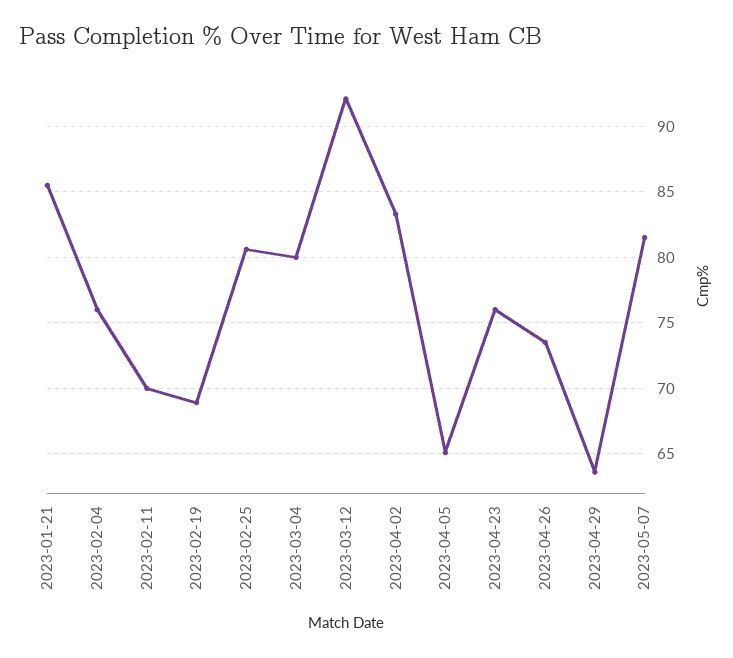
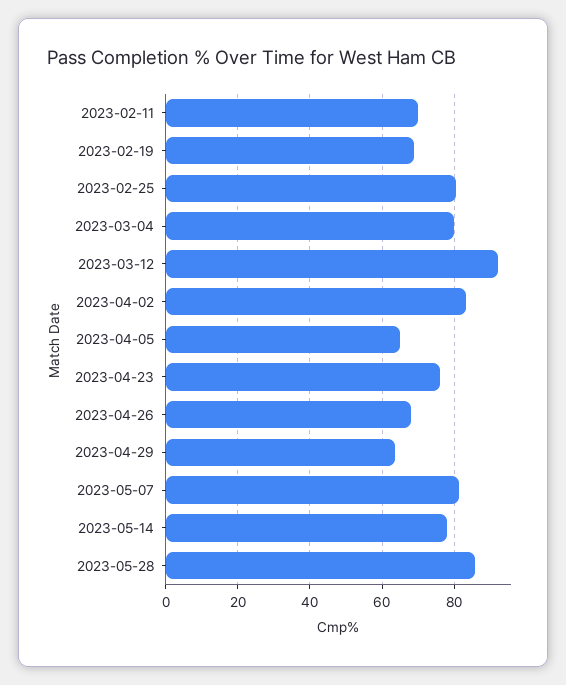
2023-01-21: 85.5 -> none
2023-02-04: 76 -> none
2023-04-26: 73.5 -> 68
2023-05-14: none -> 78
2023-05-28: none -> 86

